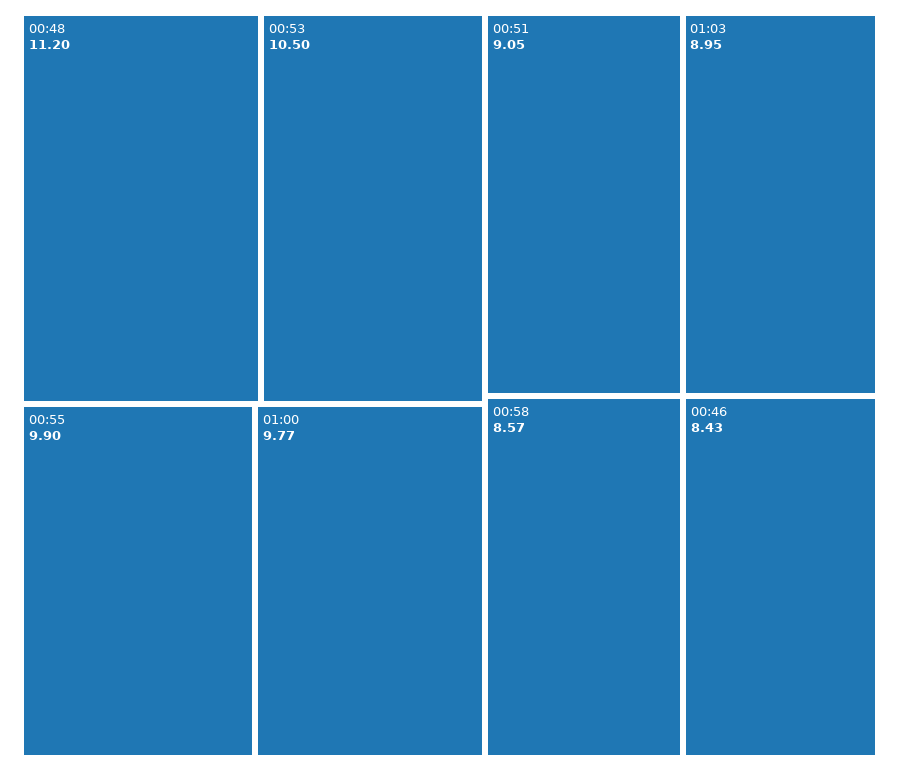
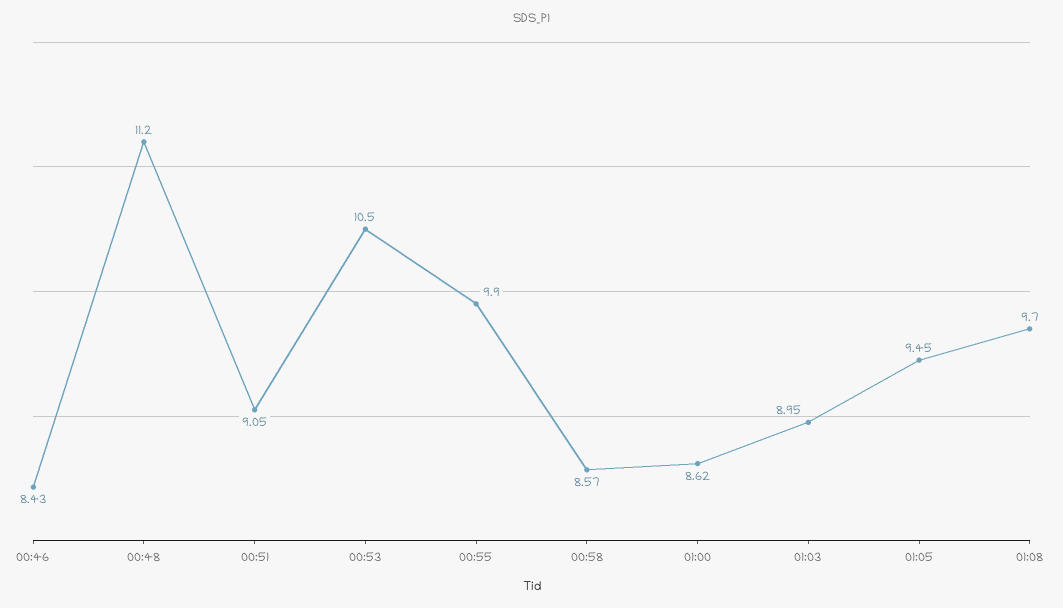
01:00: 9.77 -> 8.62
01:05: none -> 9.45
01:08: none -> 9.7

